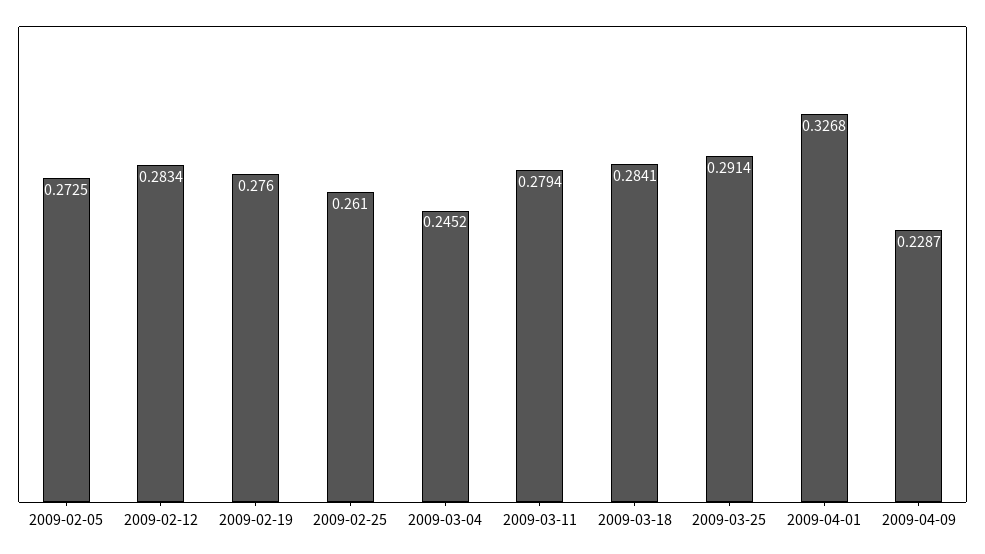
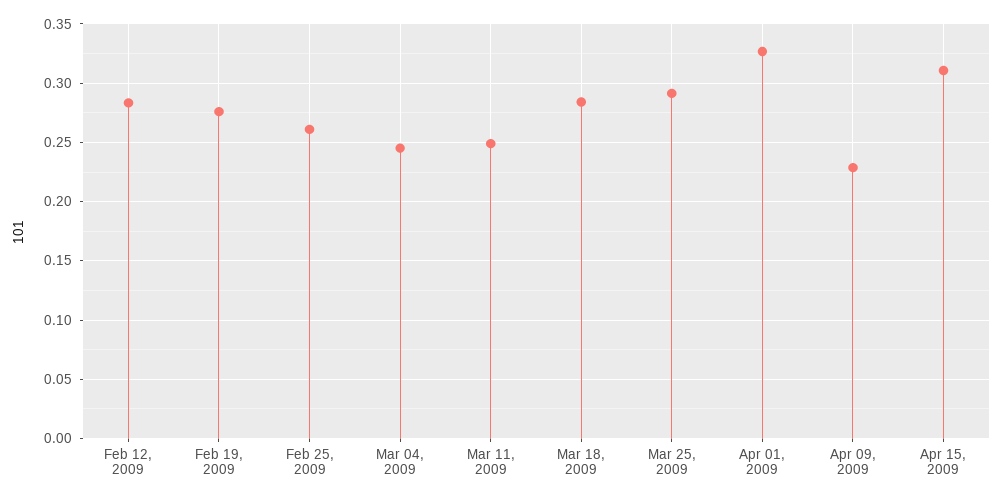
2009-02-05: 0.2725 -> none
2009-03-11: 0.2794 -> 0.25
Apr 15, 2009: none -> 0.31

